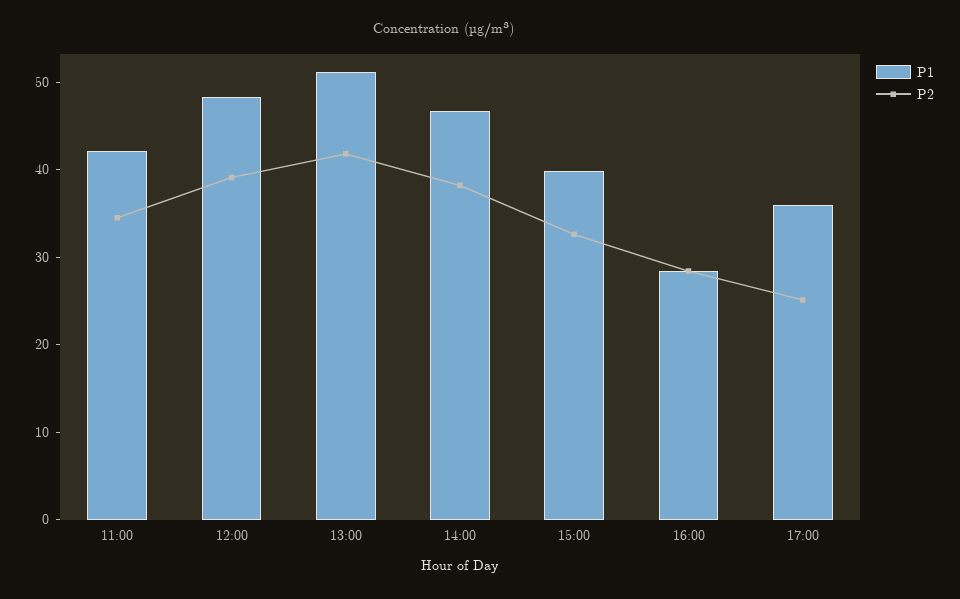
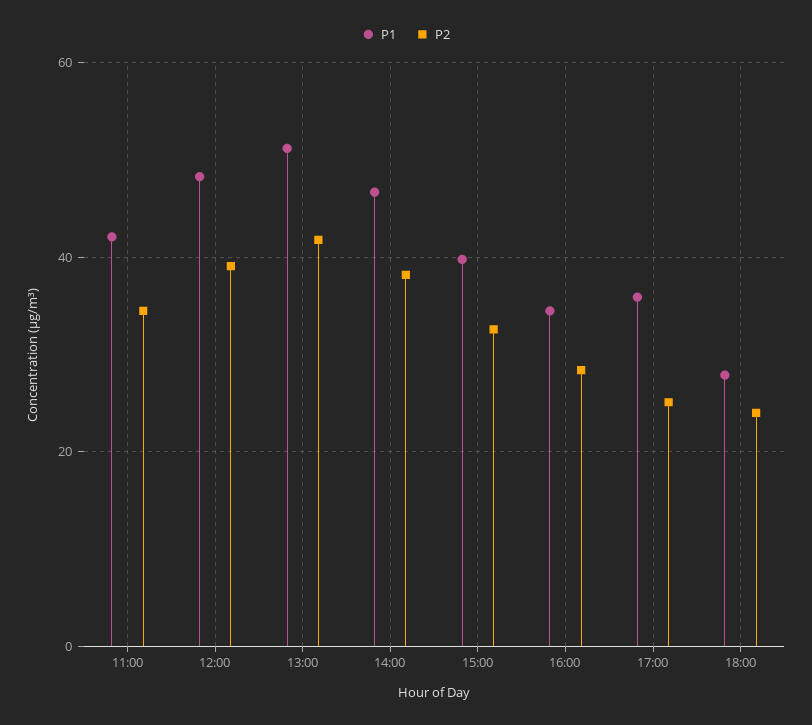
P1, 16:00: 28 -> 34
P1, 18:00: none -> 28
P2, 18:00: none -> 24

